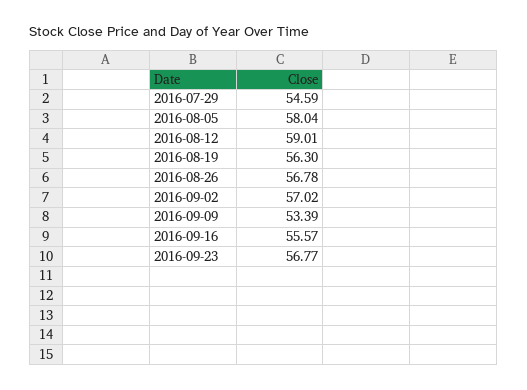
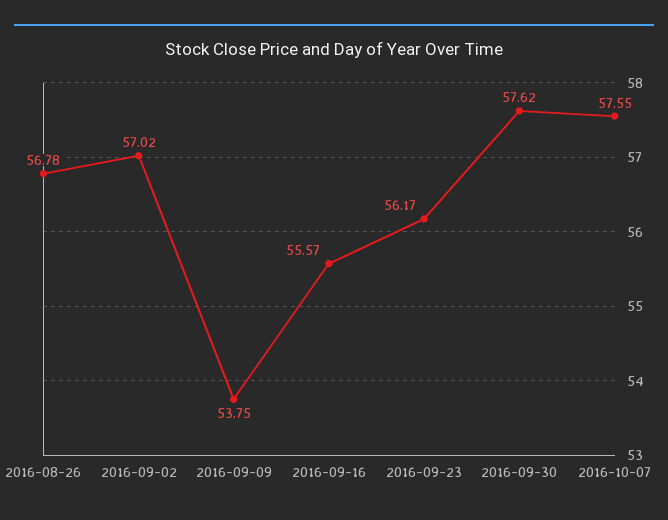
2016-07-29: 54.59 -> none
2016-08-05: 58.04 -> none
2016-08-12: 59.01 -> none
2016-08-19: 56.3 -> none
2016-09-09: 53.39 -> 53.75
2016-09-23: 56.77 -> 56.17
2016-09-30: none -> 57.62
2016-10-07: none -> 57.55

